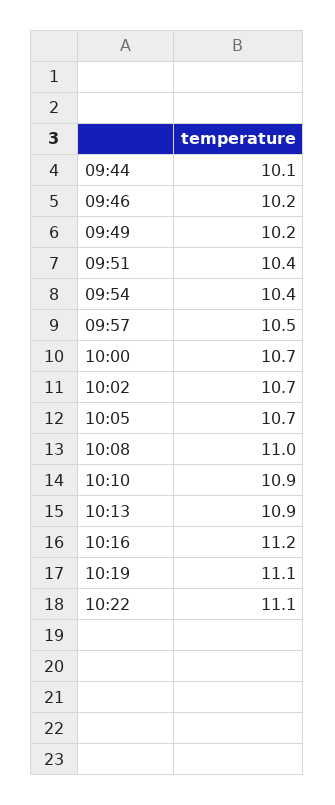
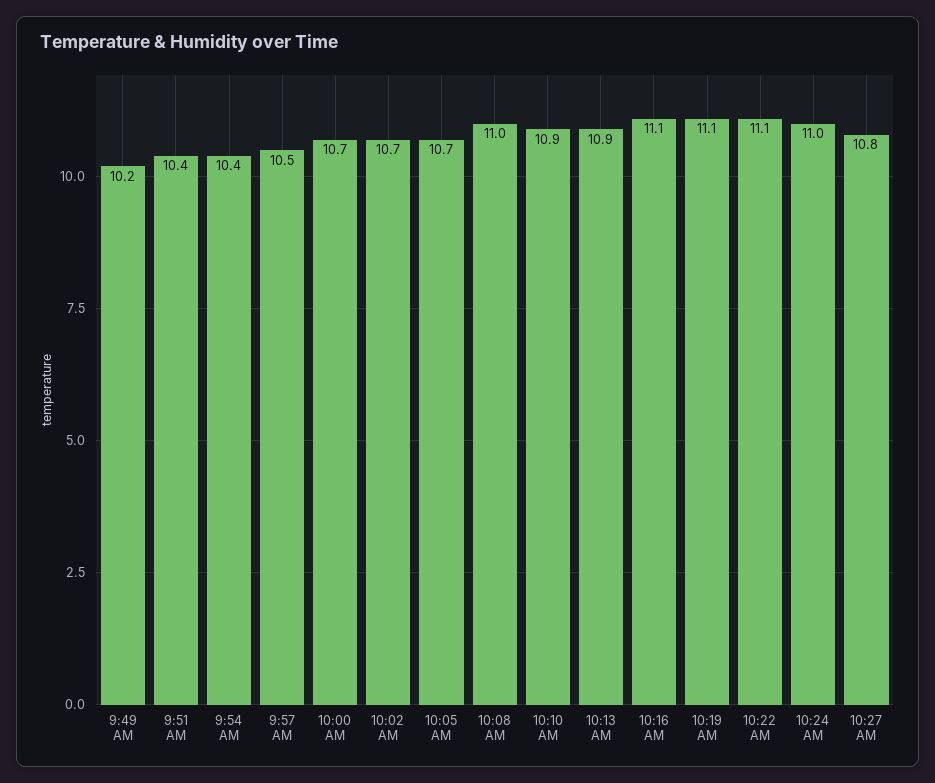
09:44: 10.1 -> none
09:46: 10.2 -> none
10:16: 11.2 -> 11.1
10:24 AM: none -> 11
10:27 AM: none -> 10.8

